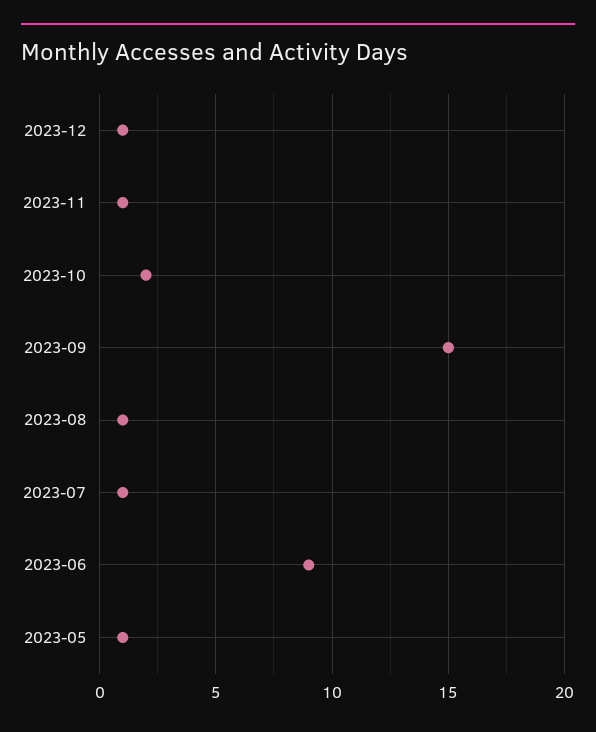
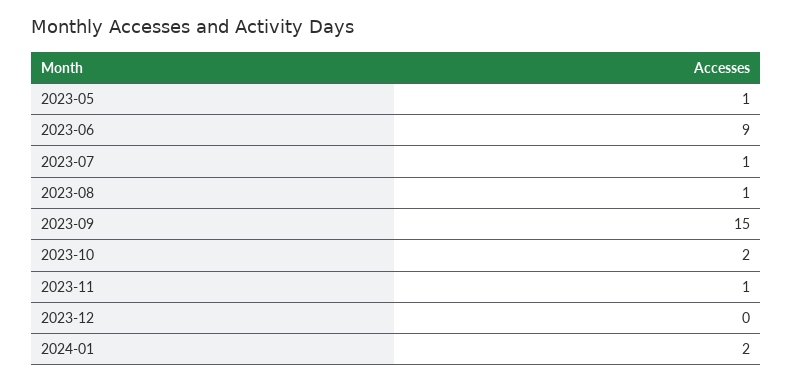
2023-12: 1 -> 0
2024-01: none -> 2

